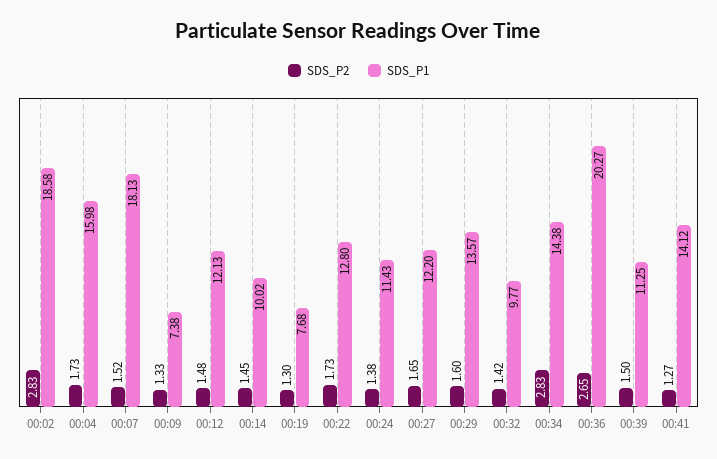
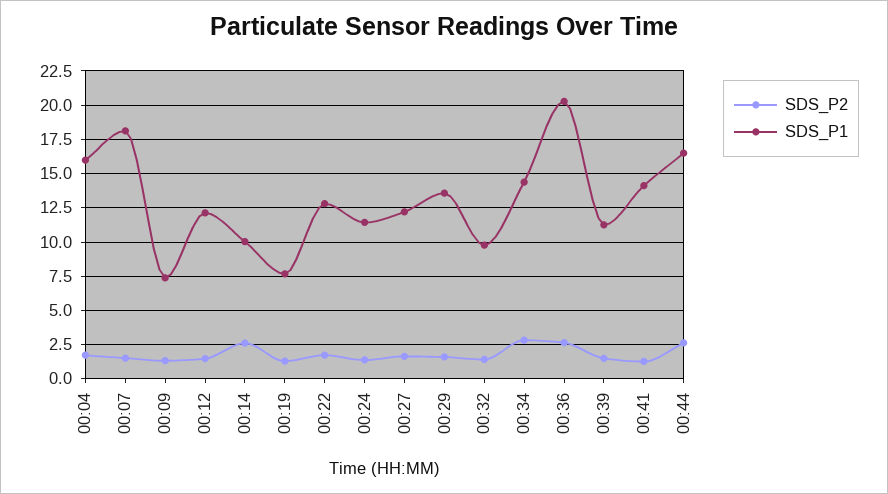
SDS_P2, 00:02: 2.83 -> none
SDS_P1, 00:02: 18.58 -> none
SDS_P2, 00:14: 1.45 -> 2.5
SDS_P2, 00:44: none -> 2.5
SDS_P1, 00:44: none -> 16.5

